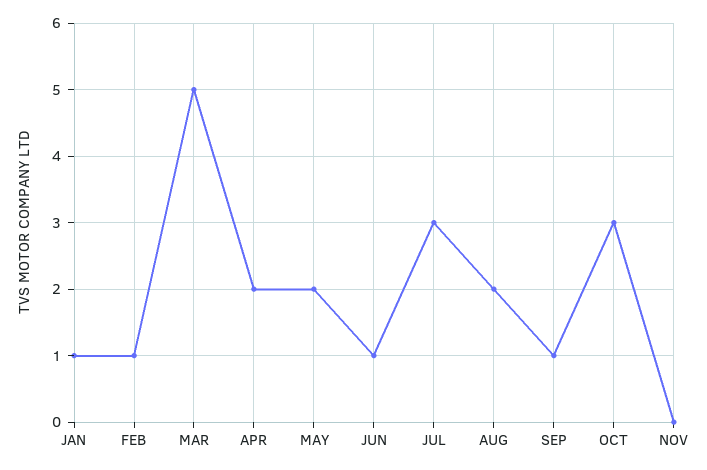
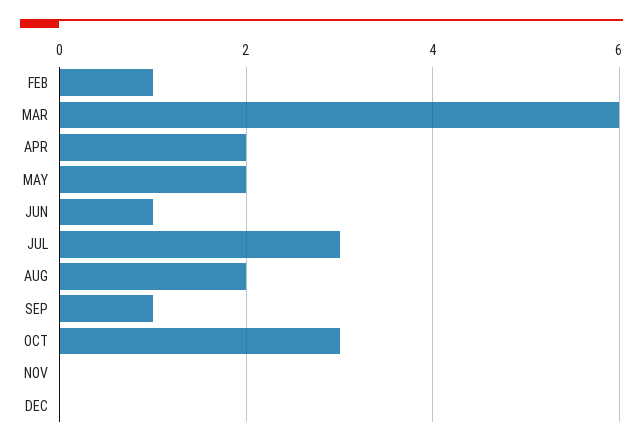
JAN: 1 -> none
MAR: 5 -> 6
DEC: none -> 0

